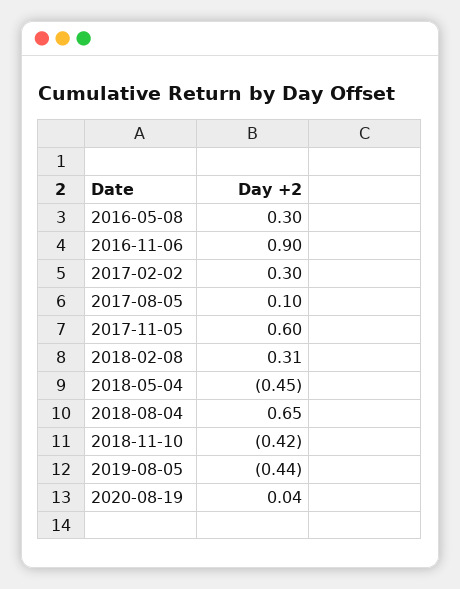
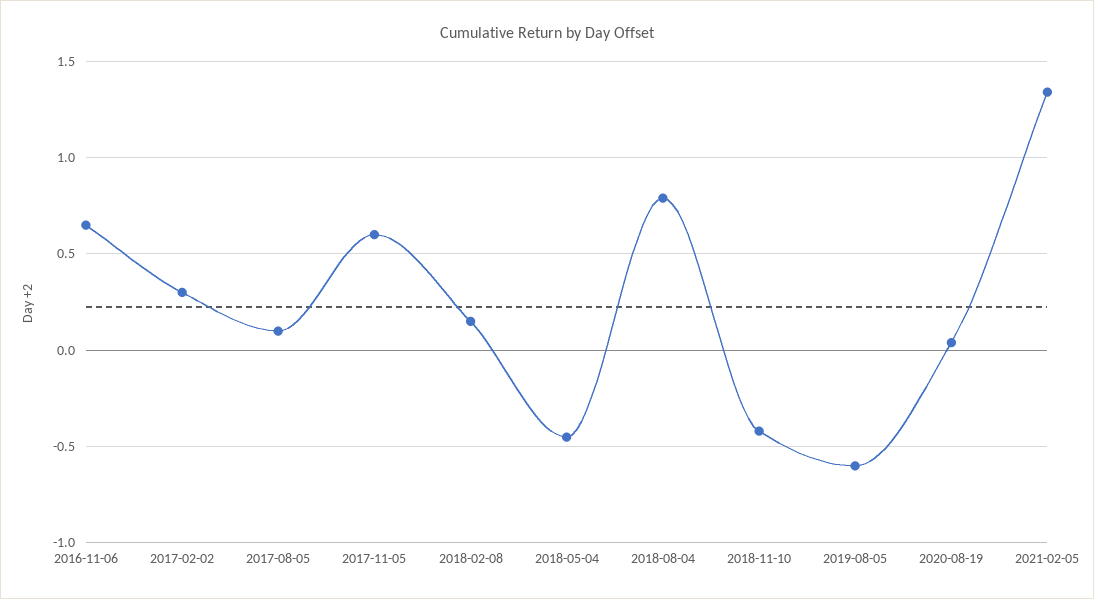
2016-05-08: 0.3 -> none
2016-11-06: 0.9 -> 0.65
2018-02-08: 0.31 -> 0.15
2018-08-04: 0.65 -> 0.8
2019-08-05: -0.44 -> -0.6
2021-02-05: none -> 1.35

